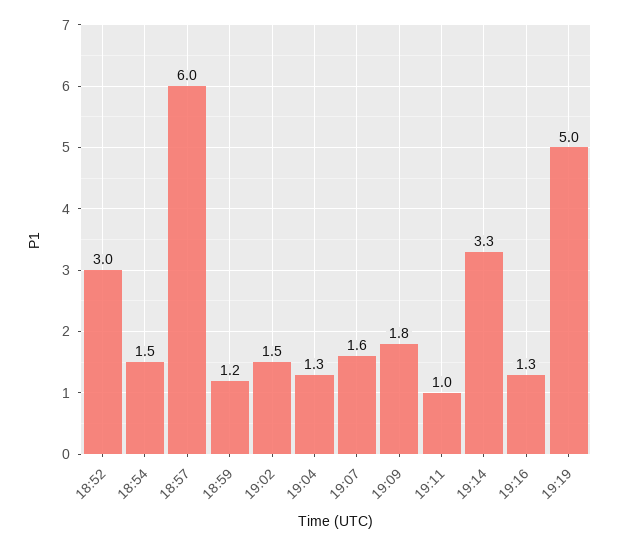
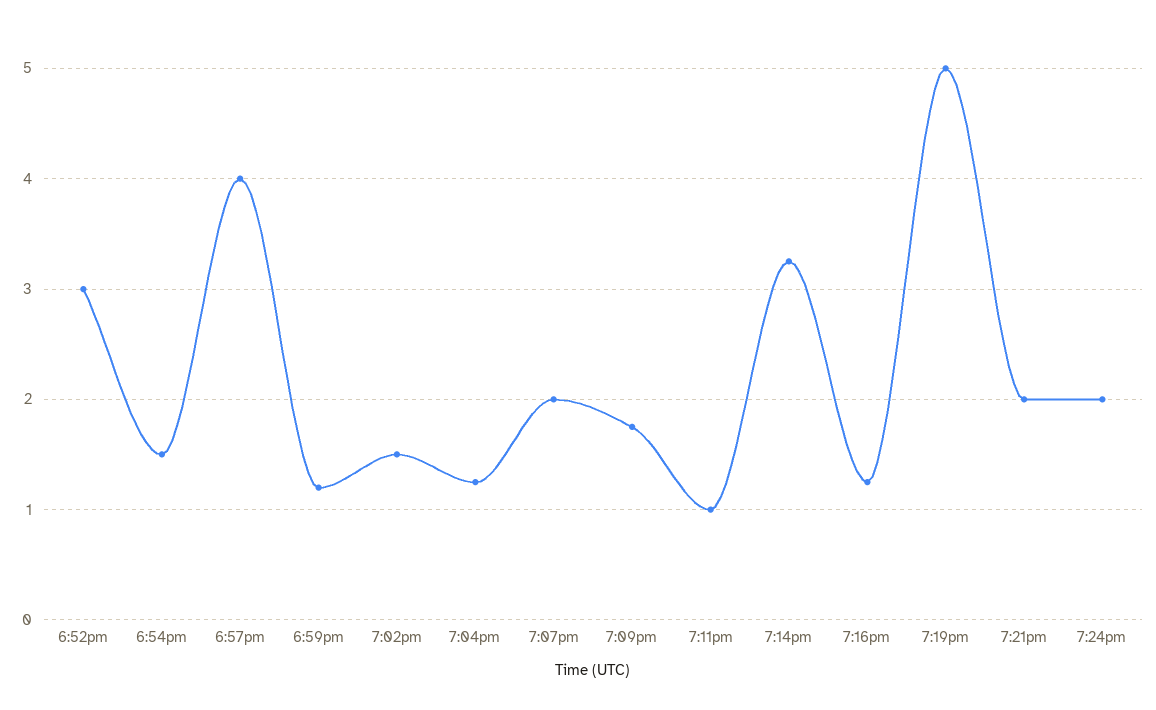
18:57: 6 -> 4
19:07: 1.6 -> 2
7:21pm: none -> 2
7:24pm: none -> 2

